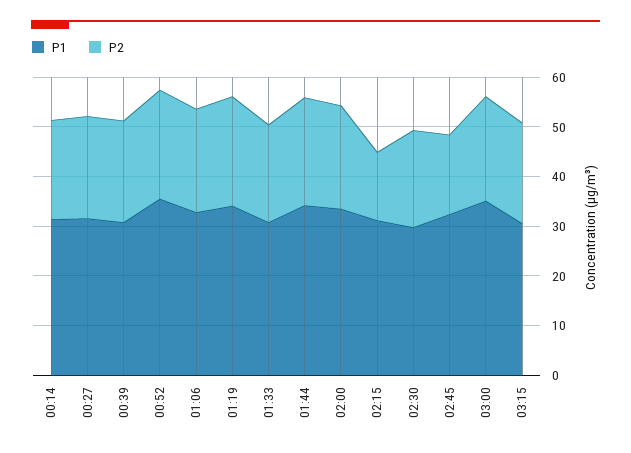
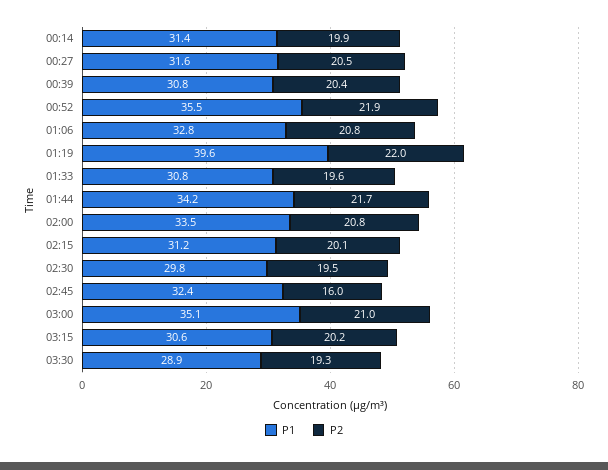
P1, 01:19: 34 -> 39.6
P2, 02:15: 14 -> 20.1
P1, 03:30: none -> 28.9
P2, 03:30: none -> 19.3

